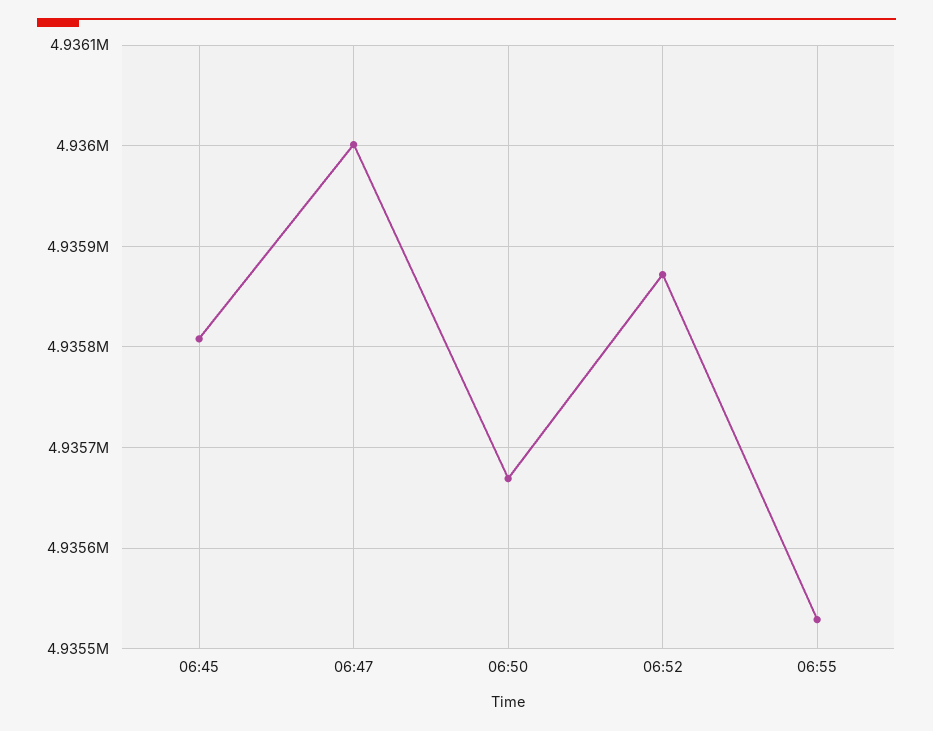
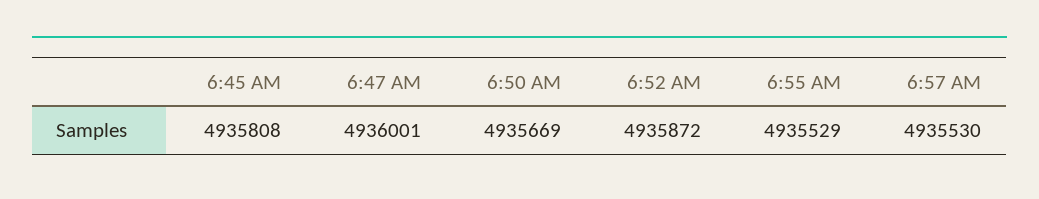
6:57 AM: none -> 4935530

